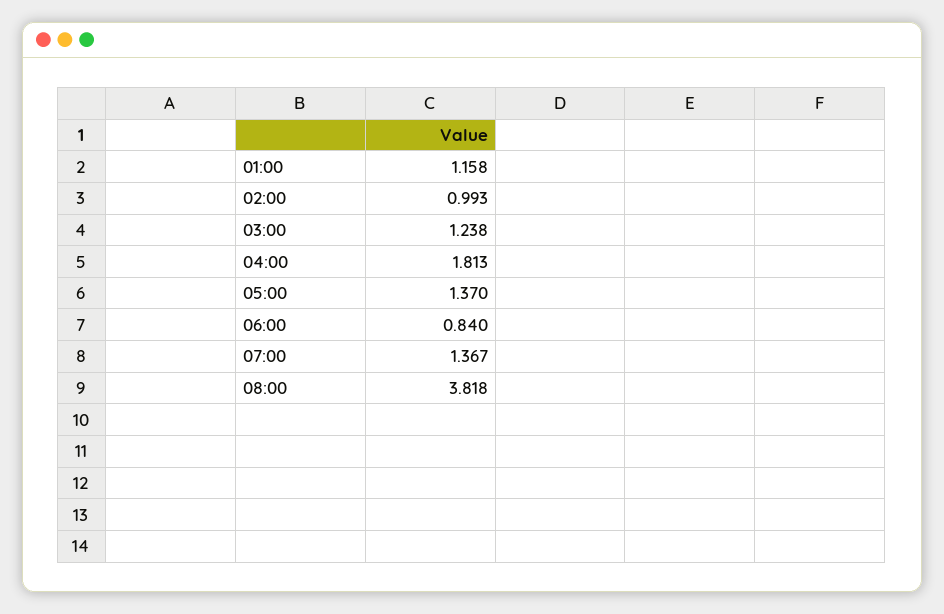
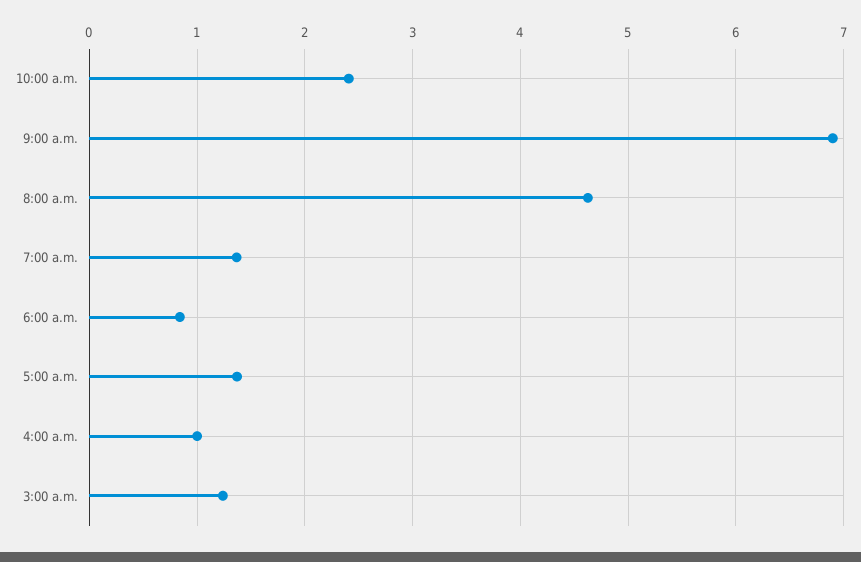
01:00: 1.158 -> none
02:00: 0.993 -> none
04:00: 1.813 -> 1
08:00: 3.818 -> 4.6
10:00 a.m.: none -> 2.4
9:00 a.m.: none -> 6.9

